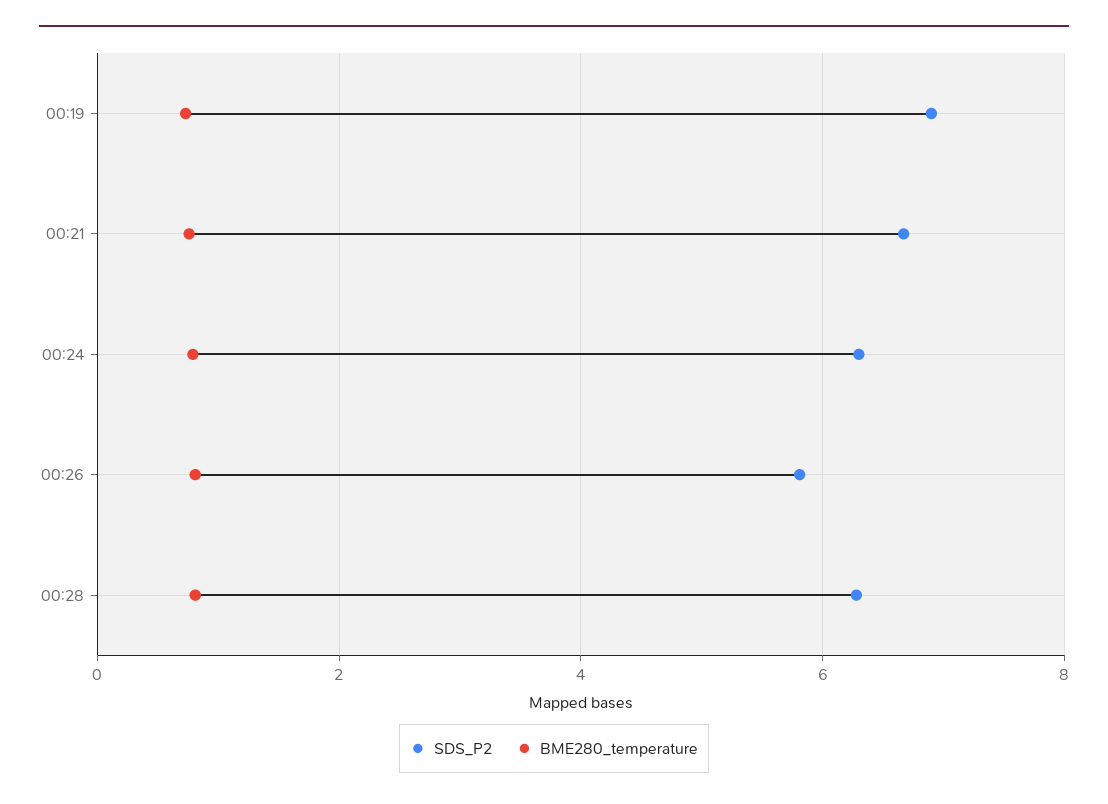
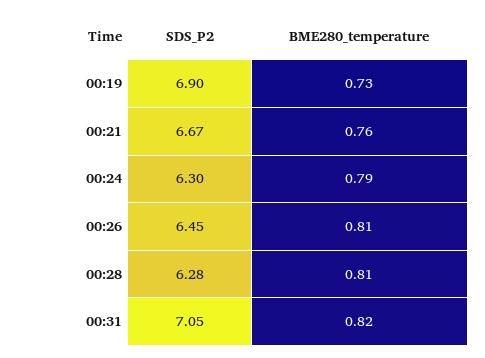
SDS_P2, 00:26: 5.8 -> 6.45
SDS_P2, 00:31: none -> 7.05
BME280_temperature, 00:31: none -> 0.82

